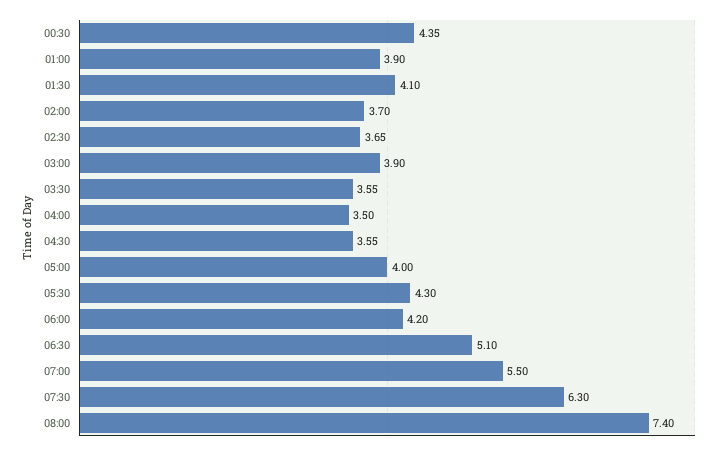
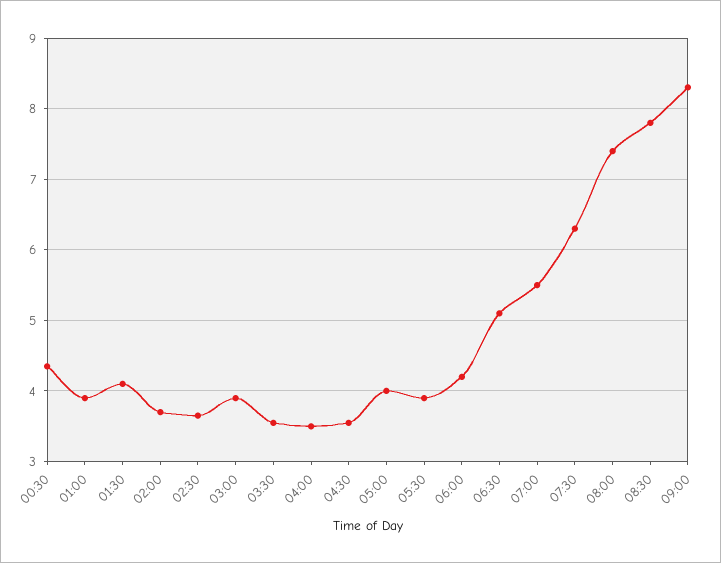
05:30: 4.3 -> 3.9
08:30: none -> 7.8
09:00: none -> 8.3

